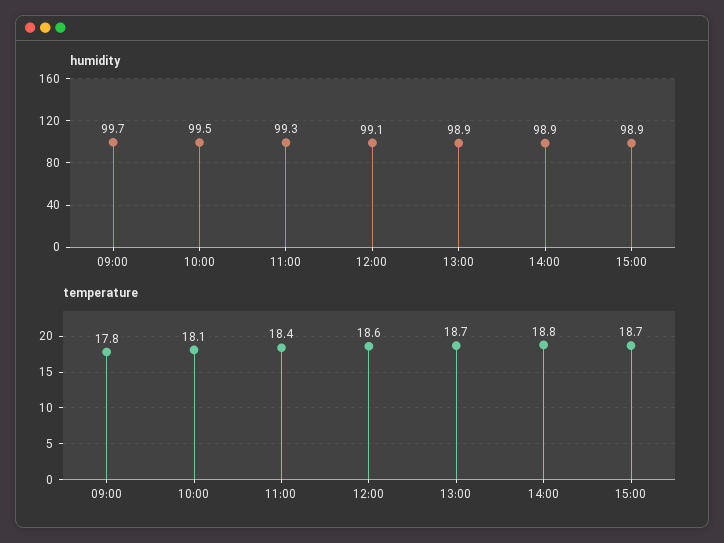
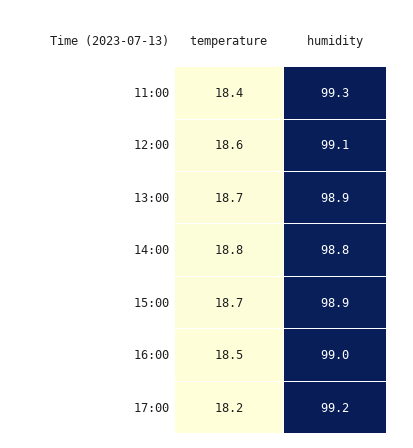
humidity, 09:00: 99.7 -> none
humidity, 10:00: 99.5 -> none
humidity, 14:00: 98.9 -> 98.8
temperature, 09:00: 17.8 -> none
temperature, 10:00: 18.1 -> none
temperature, 16:00: none -> 18.5
humidity, 16:00: none -> 99
temperature, 17:00: none -> 18.2
humidity, 17:00: none -> 99.2

